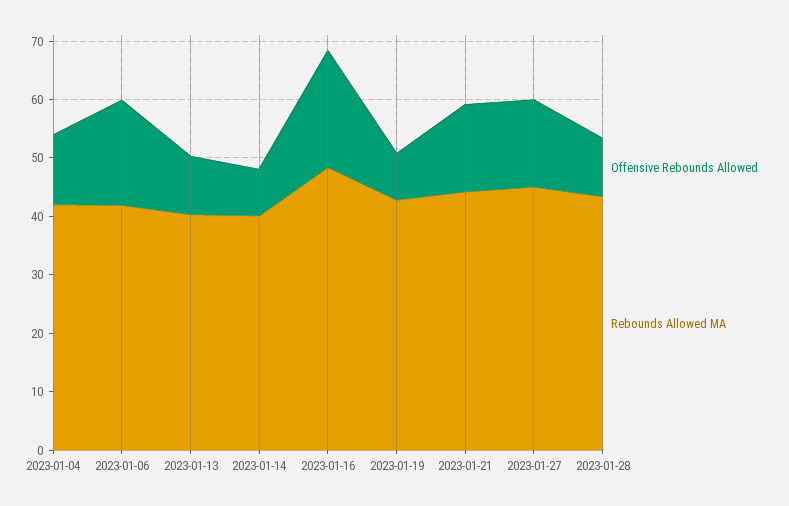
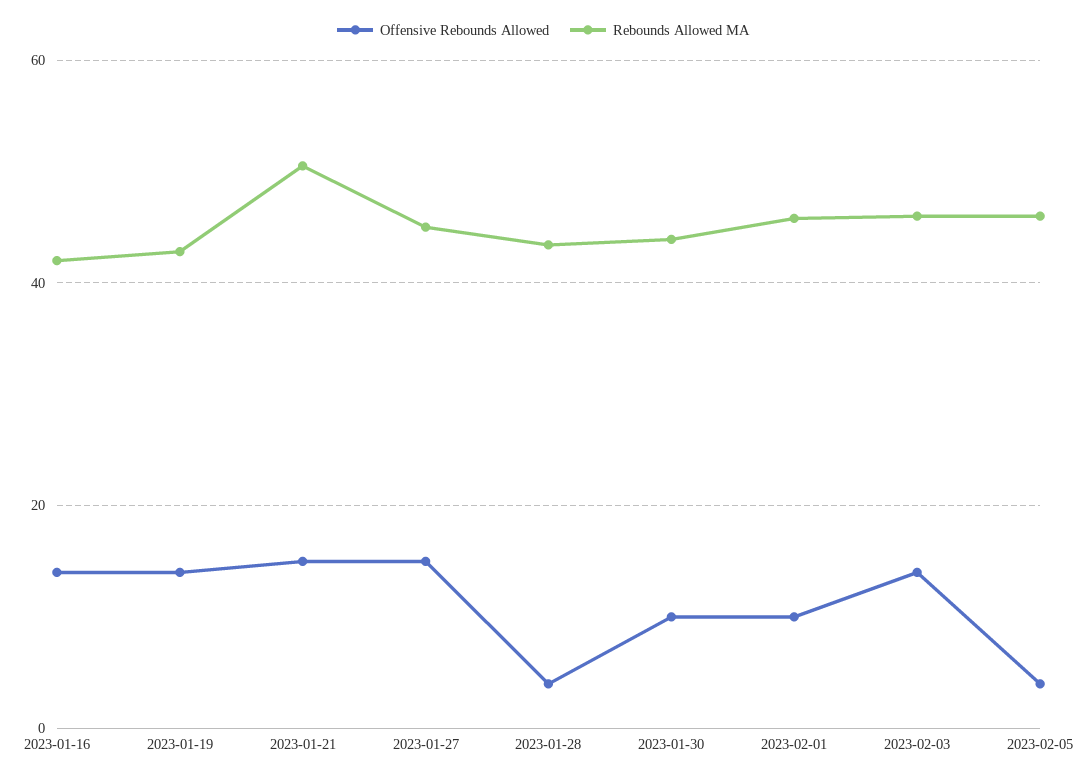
Offensive Rebounds Allowed, 2023-01-04: 12 -> none
Rebounds Allowed MA, 2023-01-04: 42 -> none
Offensive Rebounds Allowed, 2023-01-06: 18 -> none
Rebounds Allowed MA, 2023-01-06: 42 -> none
Offensive Rebounds Allowed, 2023-01-13: 10 -> none
Rebounds Allowed MA, 2023-01-13: 40 -> none
Offensive Rebounds Allowed, 2023-01-14: 8 -> none
Rebounds Allowed MA, 2023-01-14: 40 -> none
Offensive Rebounds Allowed, 2023-01-16: 20 -> 14
Rebounds Allowed MA, 2023-01-16: 48 -> 42
Offensive Rebounds Allowed, 2023-01-19: 8 -> 14
Rebounds Allowed MA, 2023-01-21: 44 -> 50
Offensive Rebounds Allowed, 2023-01-28: 10 -> 4
Offensive Rebounds Allowed, 2023-01-30: none -> 10
Rebounds Allowed MA, 2023-01-30: none -> 44
Offensive Rebounds Allowed, 2023-02-01: none -> 10
Rebounds Allowed MA, 2023-02-01: none -> 46
Offensive Rebounds Allowed, 2023-02-03: none -> 14
Rebounds Allowed MA, 2023-02-03: none -> 46
Offensive Rebounds Allowed, 2023-02-05: none -> 4
Rebounds Allowed MA, 2023-02-05: none -> 46

